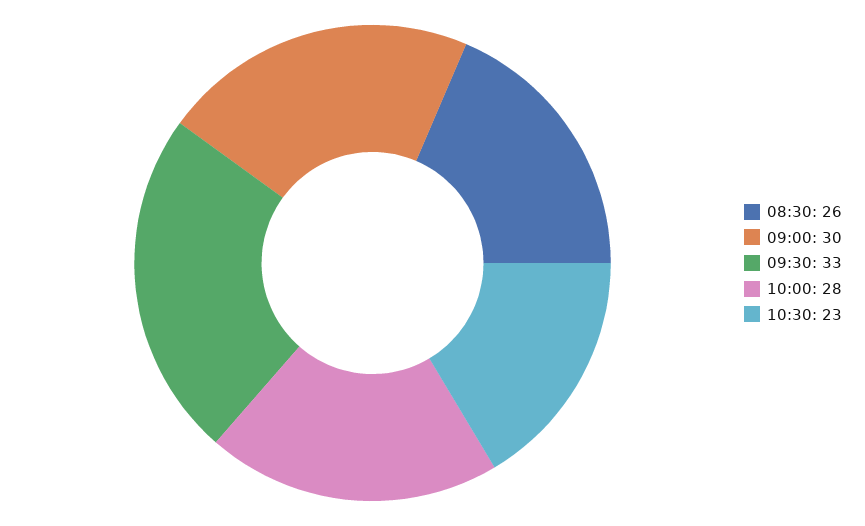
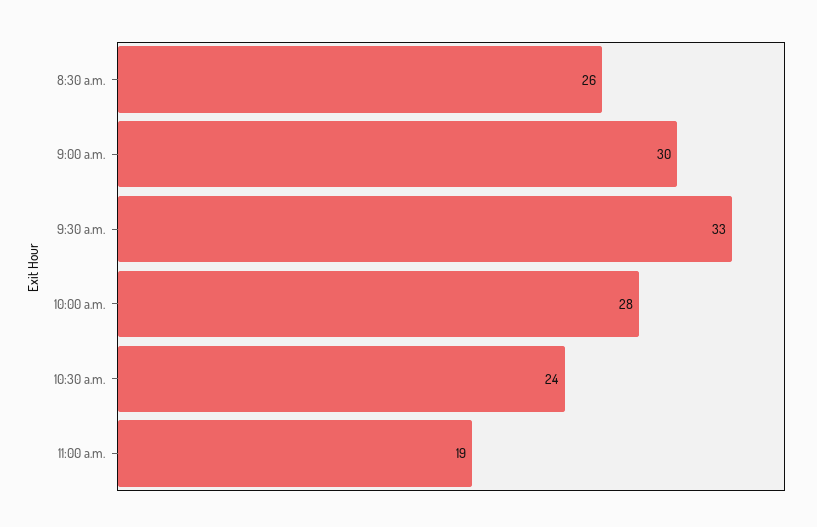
10:30: 23 -> 24
11:00 a.m.: none -> 19

